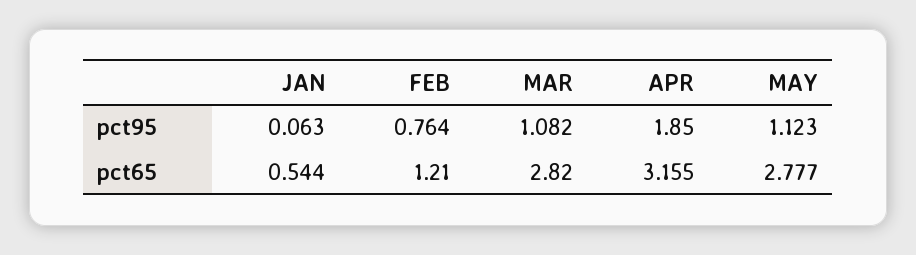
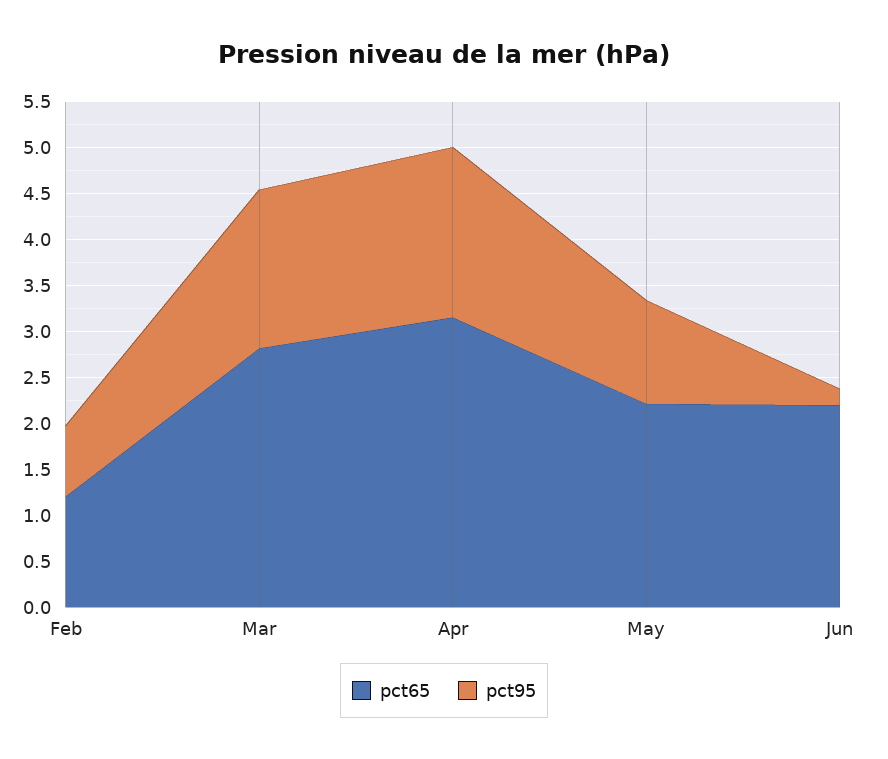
pct95, JAN: 0.063 -> none
pct95, MAR: 1.082 -> 1.7
pct65, JAN: 0.544 -> none
pct65, MAY: 2.777 -> 2.2
pct65, Jun: none -> 2.2
pct95, Jun: none -> 0.2

